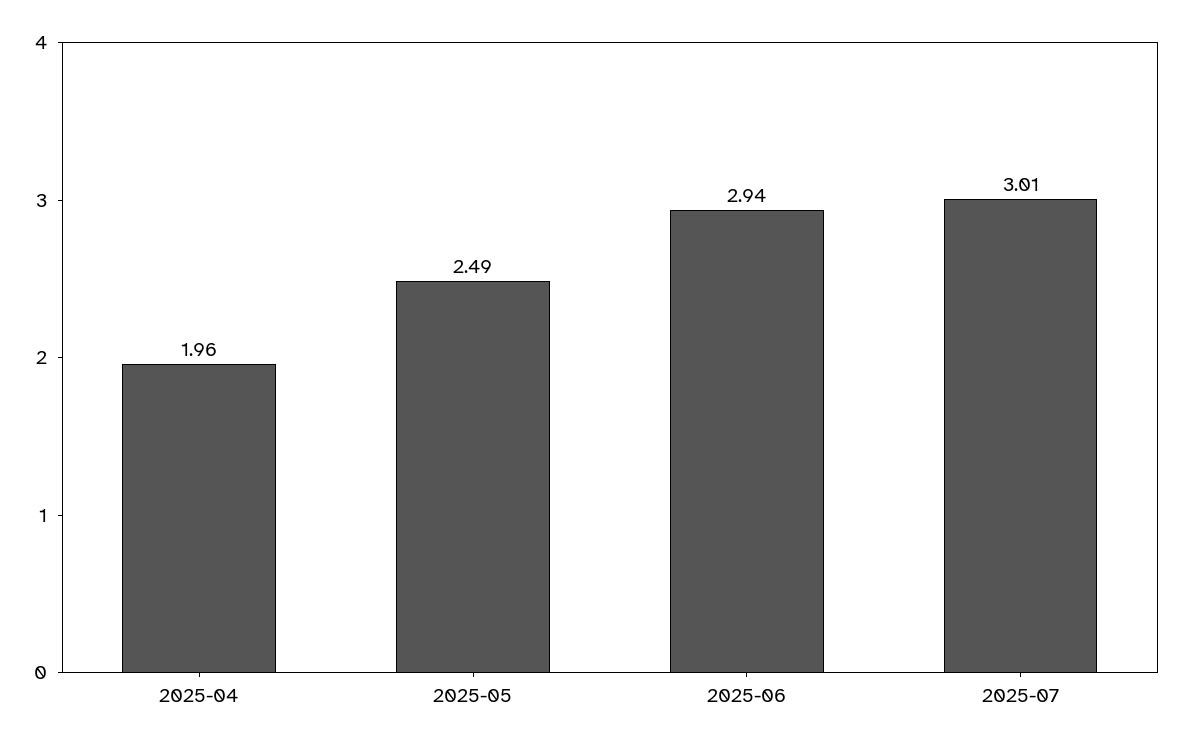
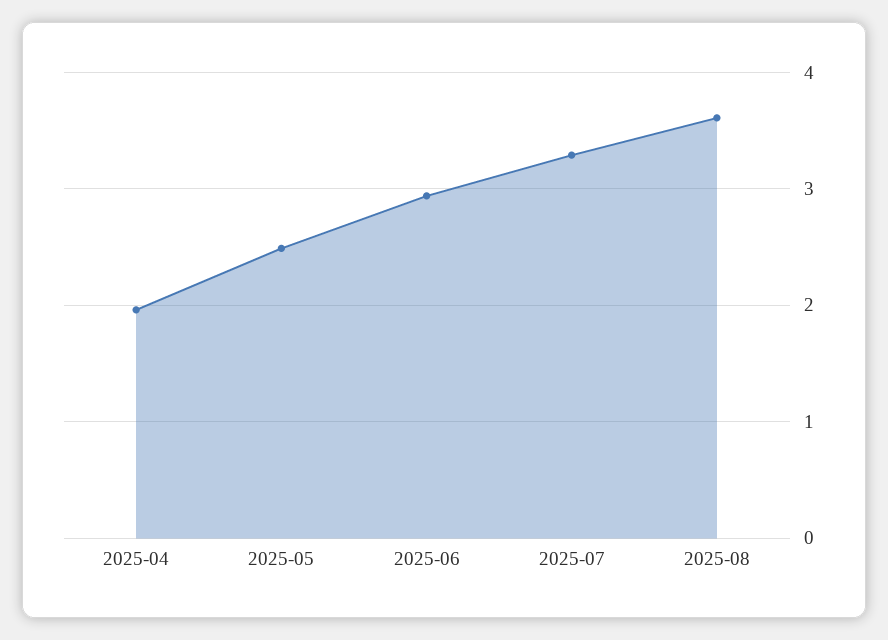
2025-07: 3.01 -> 3.3
2025-08: none -> 3.6

